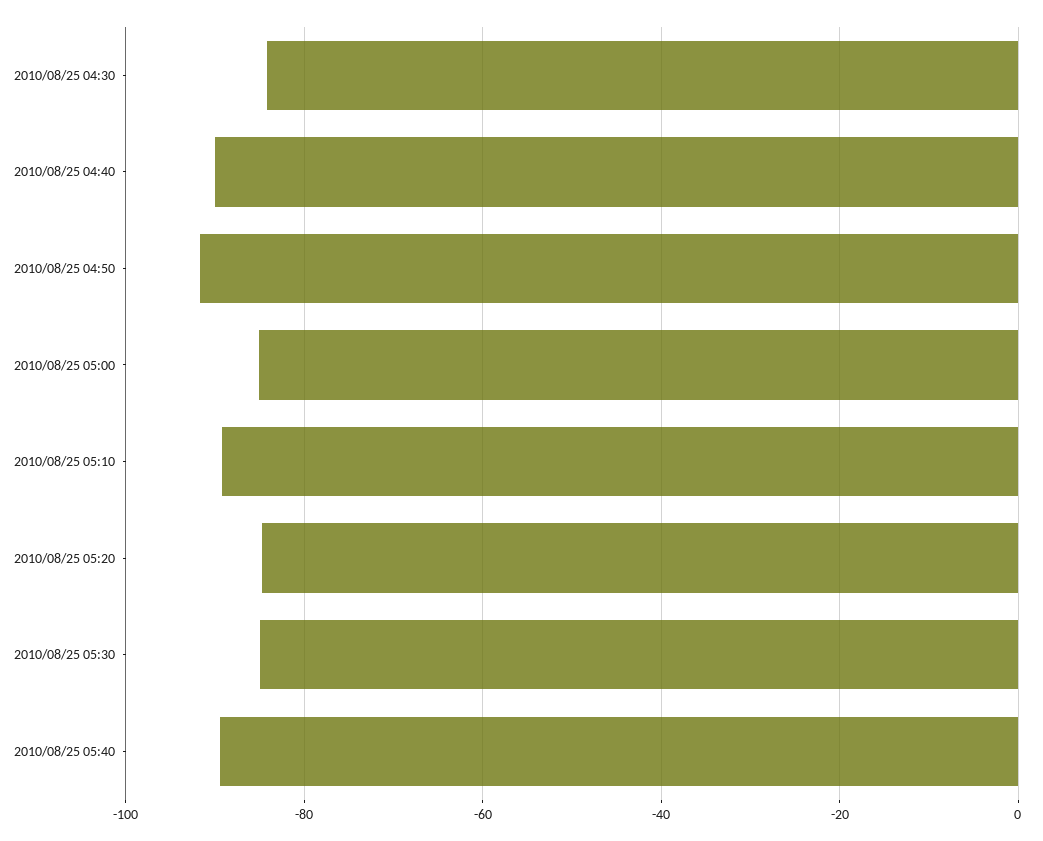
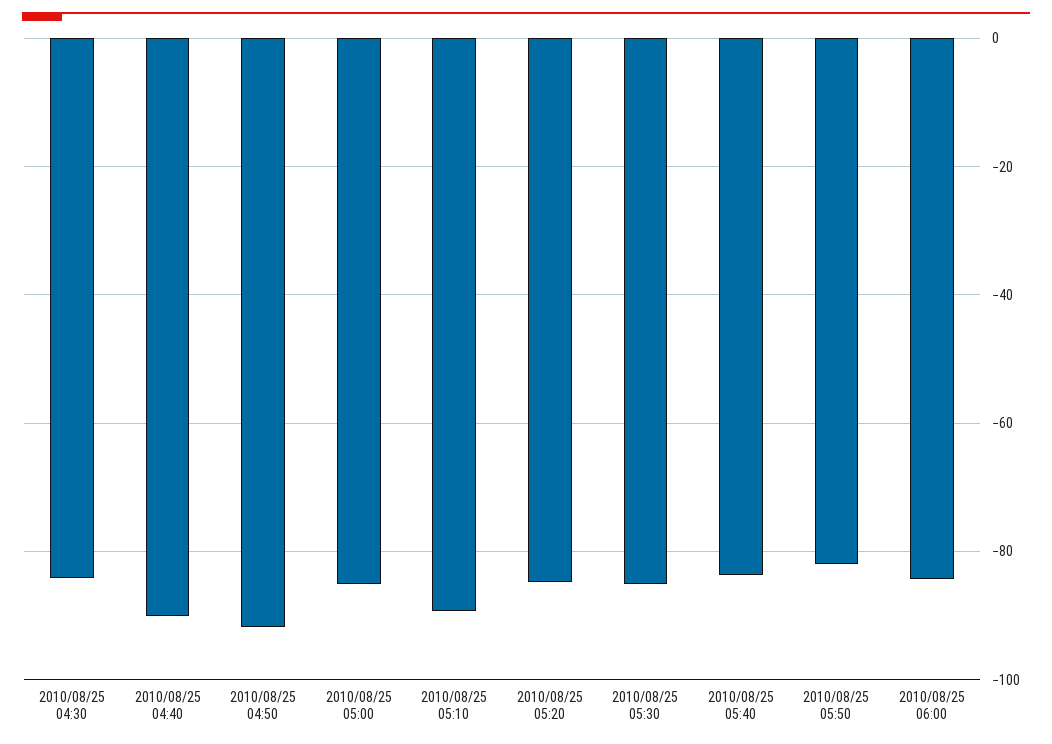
2010/08/25 05:40: -90 -> -84
2010/08/25 05:50: none -> -82
2010/08/25 06:00: none -> -84

